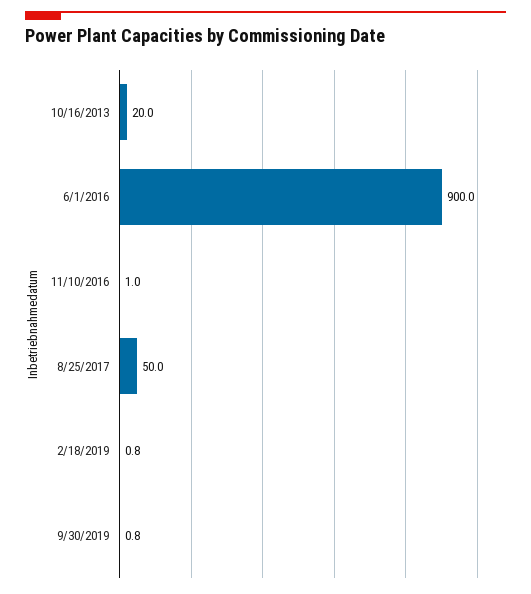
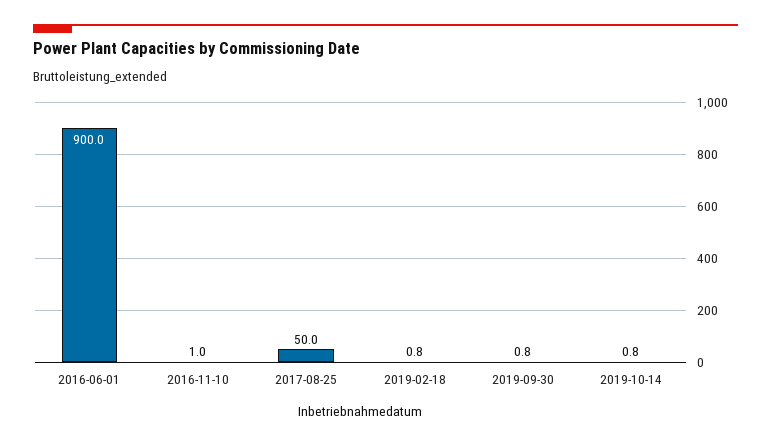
10/16/2013: 20 -> none
2019-10-14: none -> 0.8

